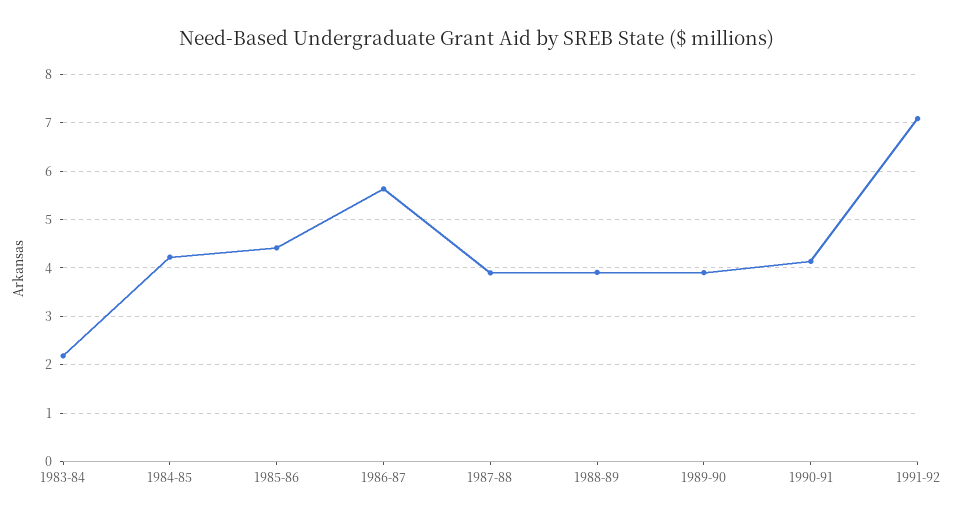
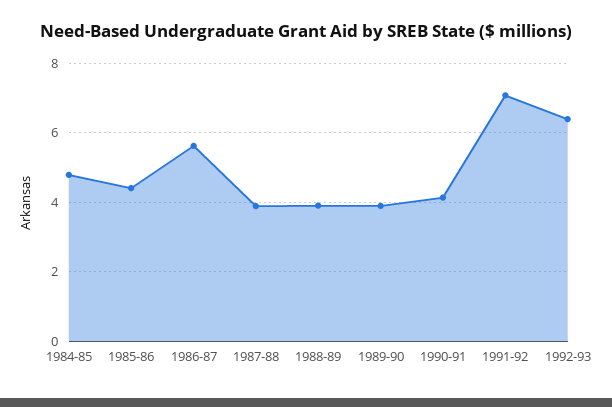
1983-84: 2.2 -> none
1984-85: 4.2 -> 4.8
1992-93: none -> 6.4

